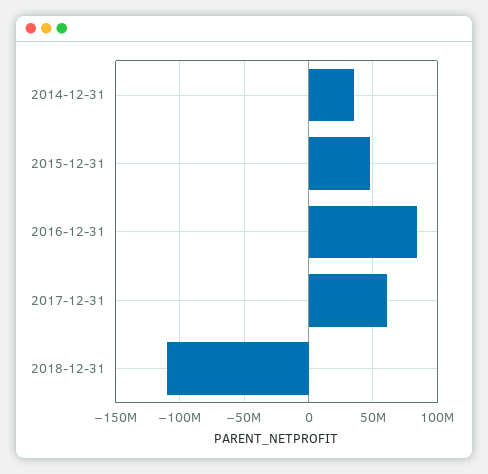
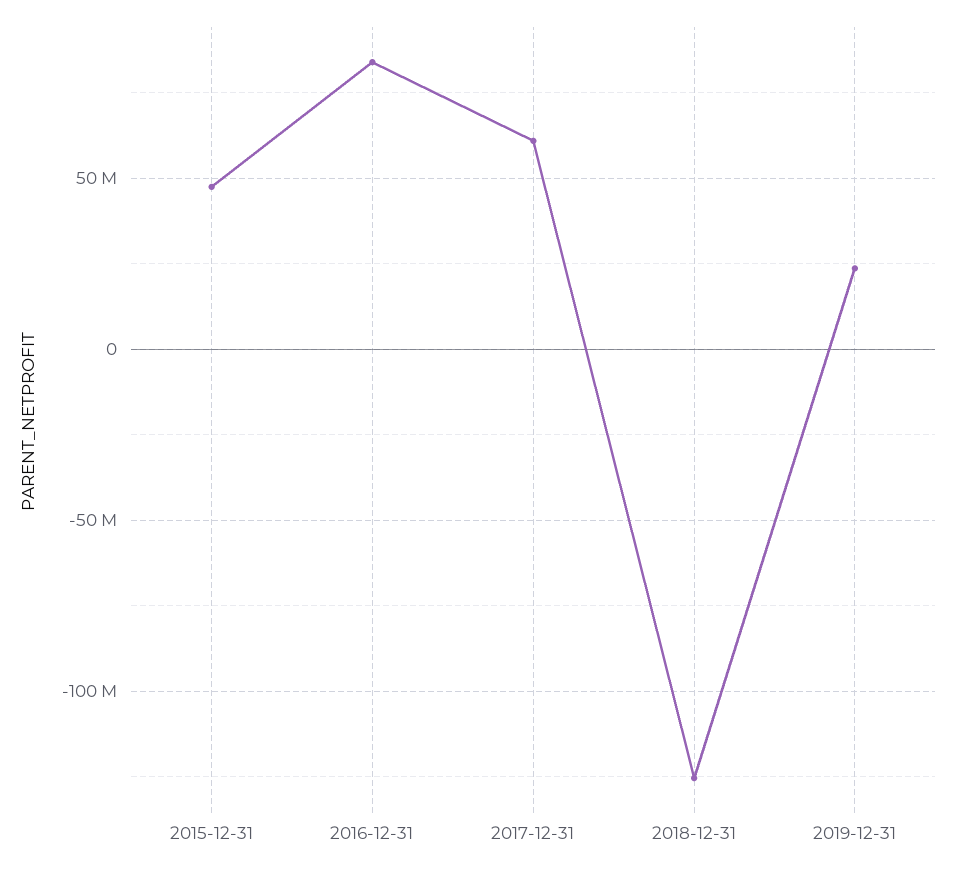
2014-12-31: 35000000 -> none
2018-12-31: -110000000 -> -125000000
2019-12-31: none -> 25000000

